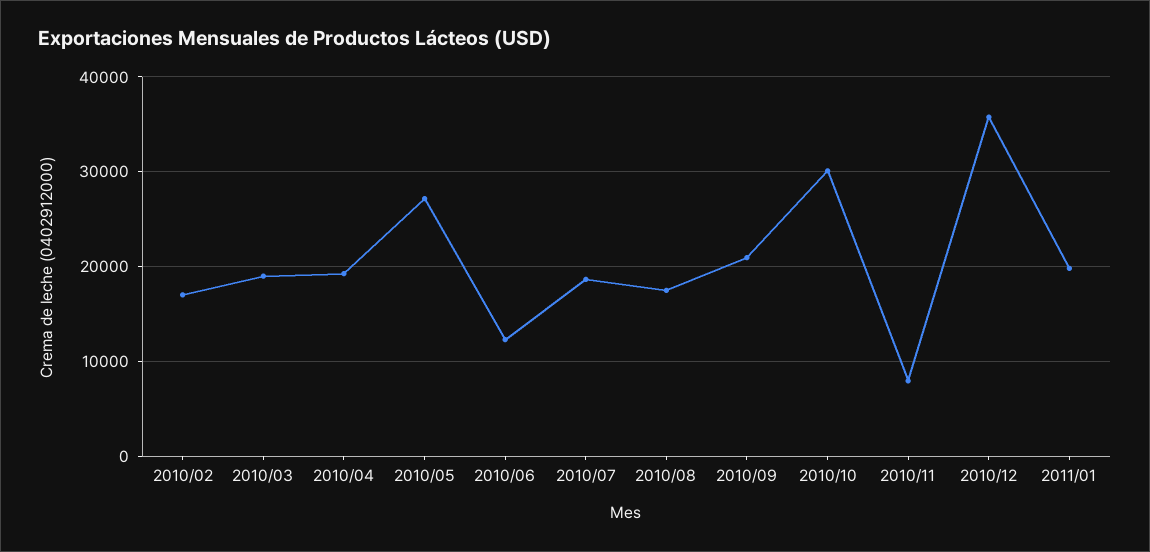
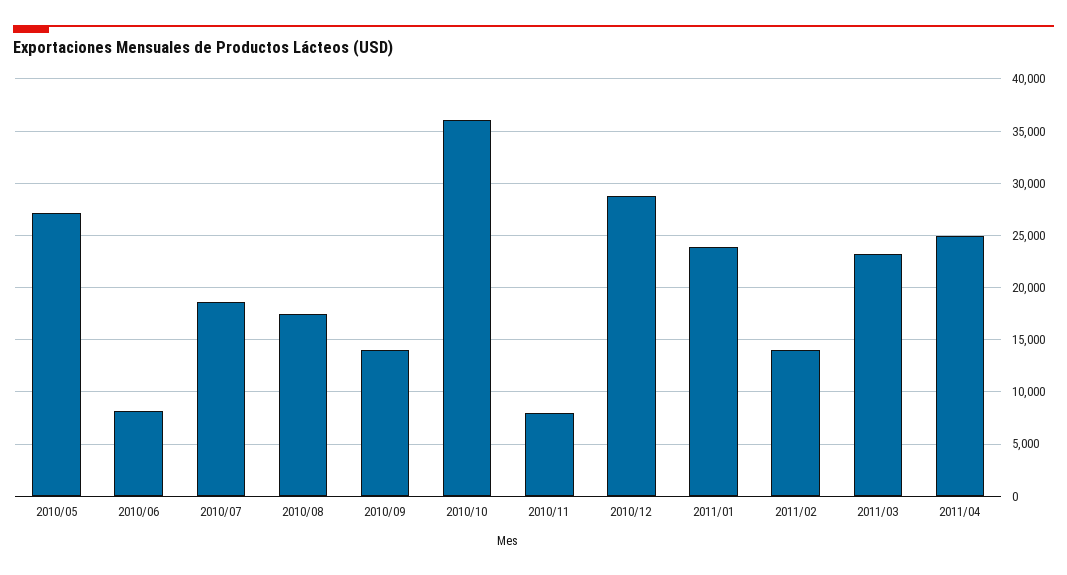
2010/02: 17000 -> none
2010/03: 19000 -> none
2010/04: 19000 -> none
2010/06: 12000 -> 8000
2010/09: 21000 -> 14000
2010/10: 30000 -> 36000
2010/12: 36000 -> 29000
2011/01: 20000 -> 24000
2011/02: none -> 14000
2011/03: none -> 23000
2011/04: none -> 25000

